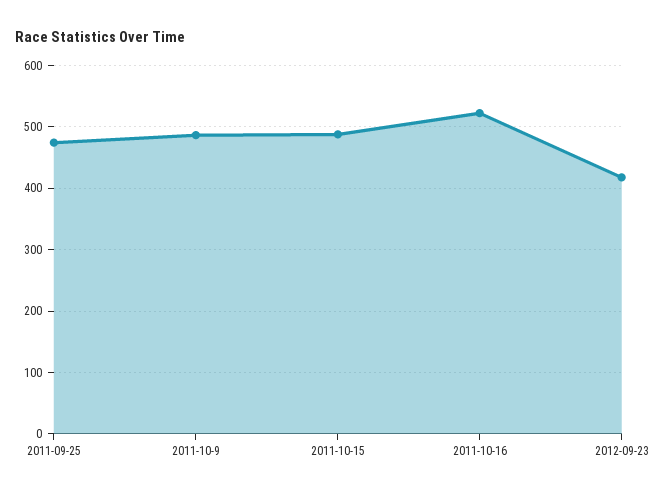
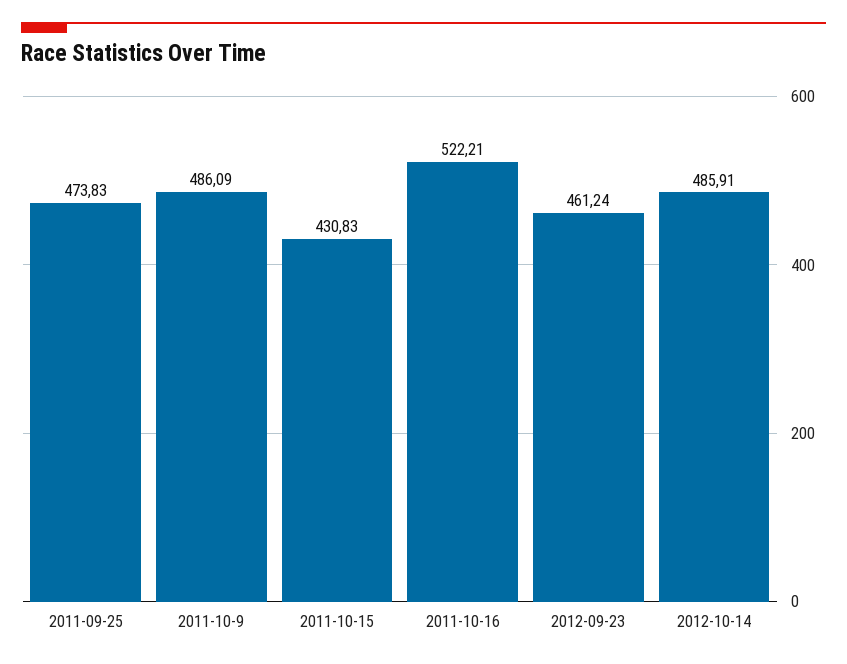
2011-10-15: 490 -> 430.83
2012-09-23: 420 -> 461.24
2012-10-14: none -> 485.91

